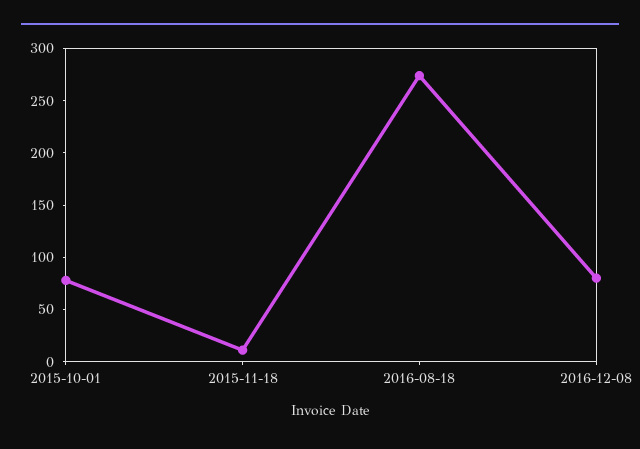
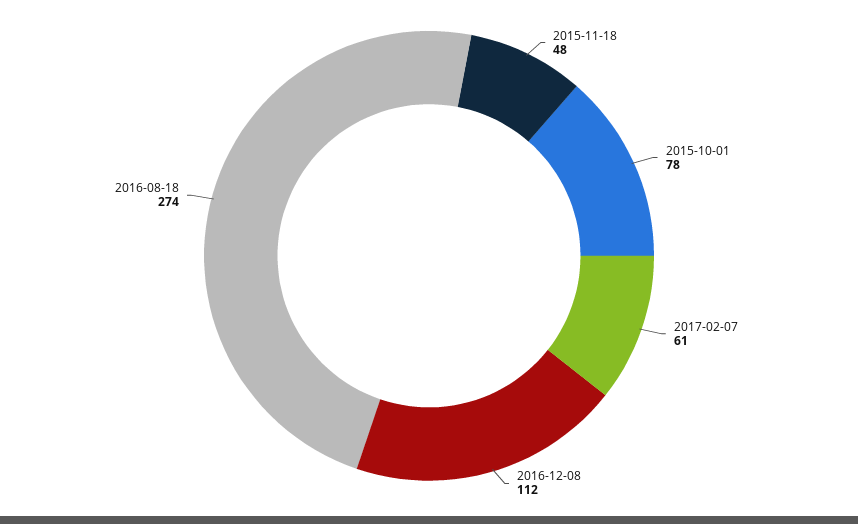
2015-11-18: 10 -> 48
2016-12-08: 80 -> 112
2017-02-07: none -> 61

